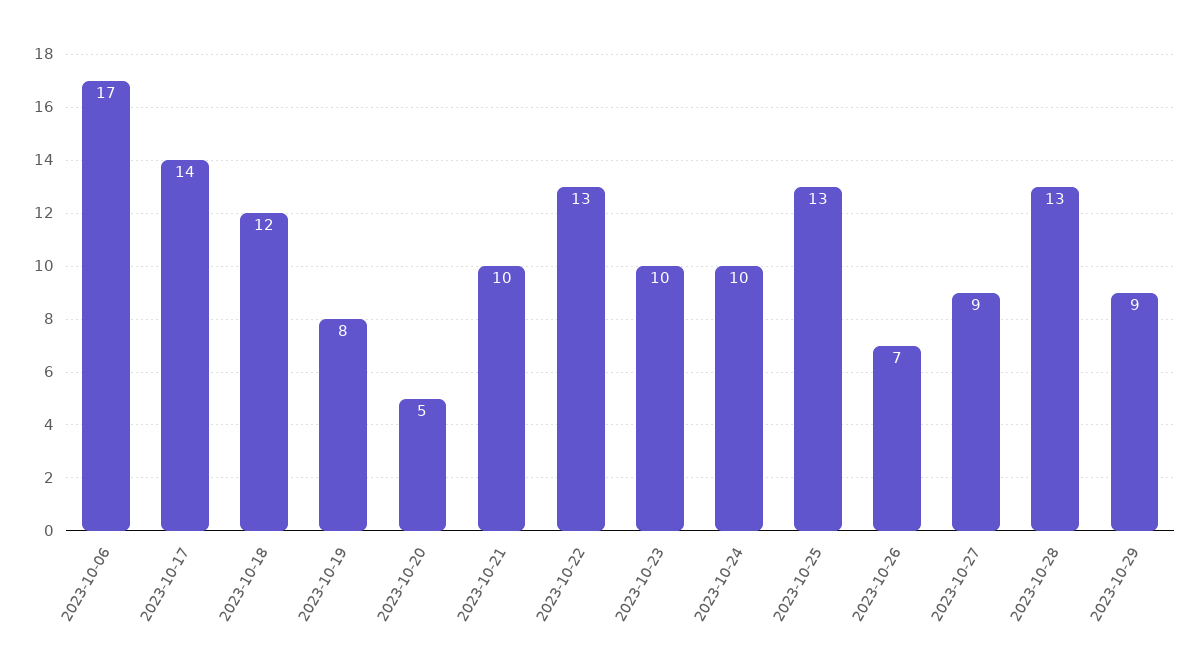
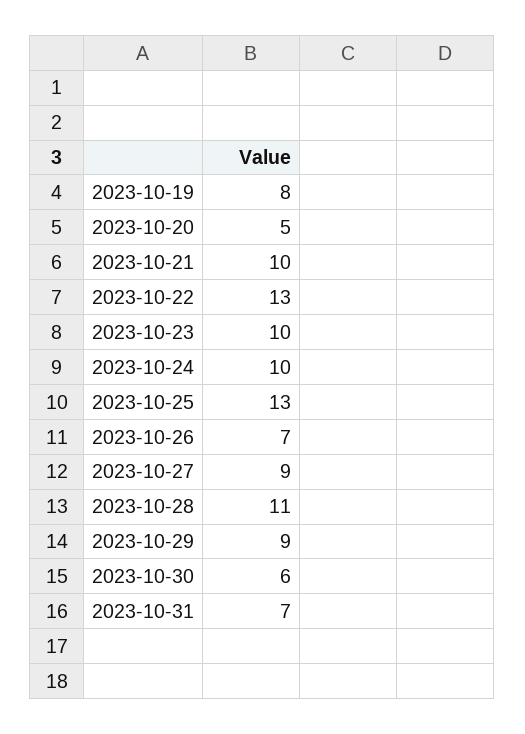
2023-10-06: 17 -> none
2023-10-17: 14 -> none
2023-10-18: 12 -> none
2023-10-28: 13 -> 11
2023-10-30: none -> 6
2023-10-31: none -> 7

